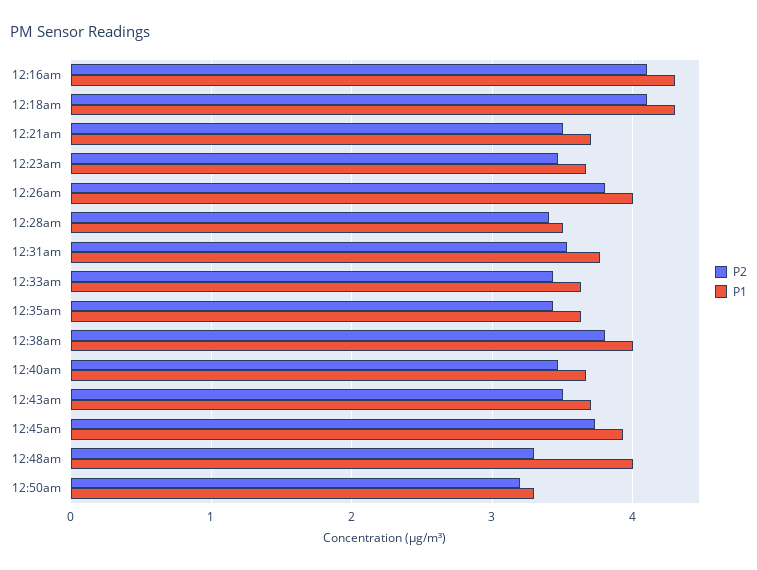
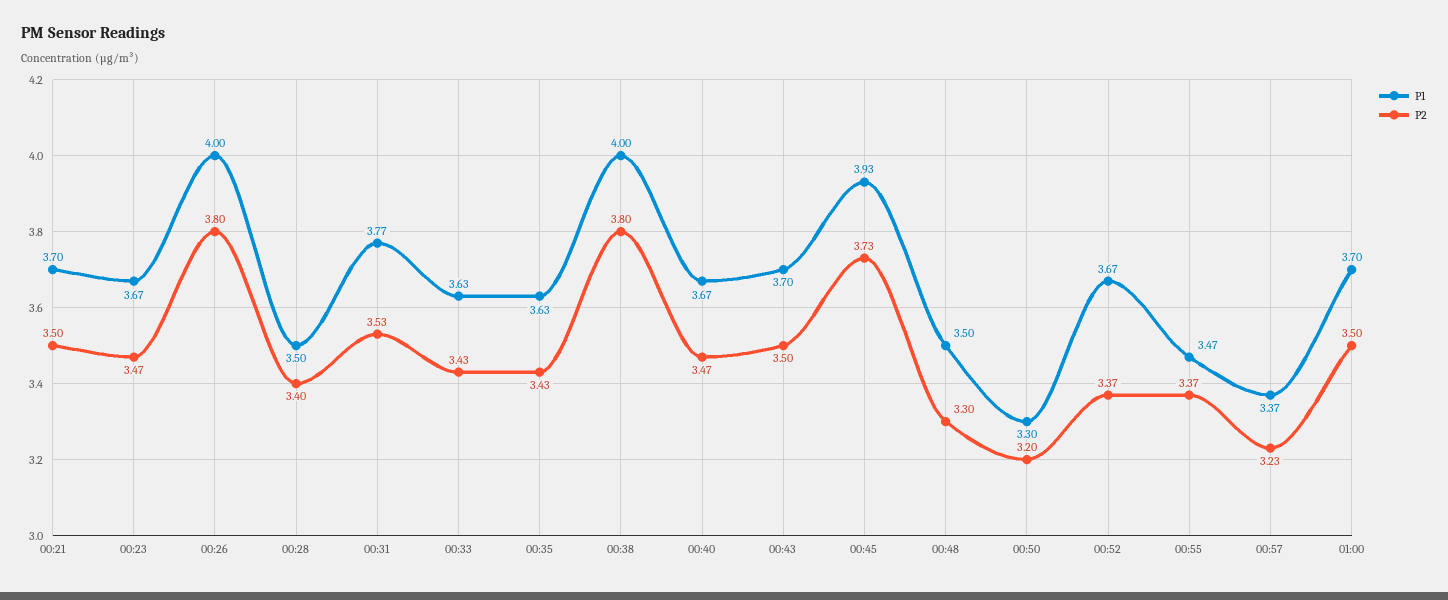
P2, 12:16am: 4.1 -> none
P1, 12:16am: 4.3 -> none
P2, 12:18am: 4.1 -> none
P1, 12:18am: 4.3 -> none
P1, 12:48am: 4 -> 3.5
P1, 00:52: none -> 3.67
P2, 00:52: none -> 3.37
P1, 00:55: none -> 3.47
P2, 00:55: none -> 3.37
P1, 00:57: none -> 3.37
P2, 00:57: none -> 3.23
P1, 01:00: none -> 3.7
P2, 01:00: none -> 3.5

